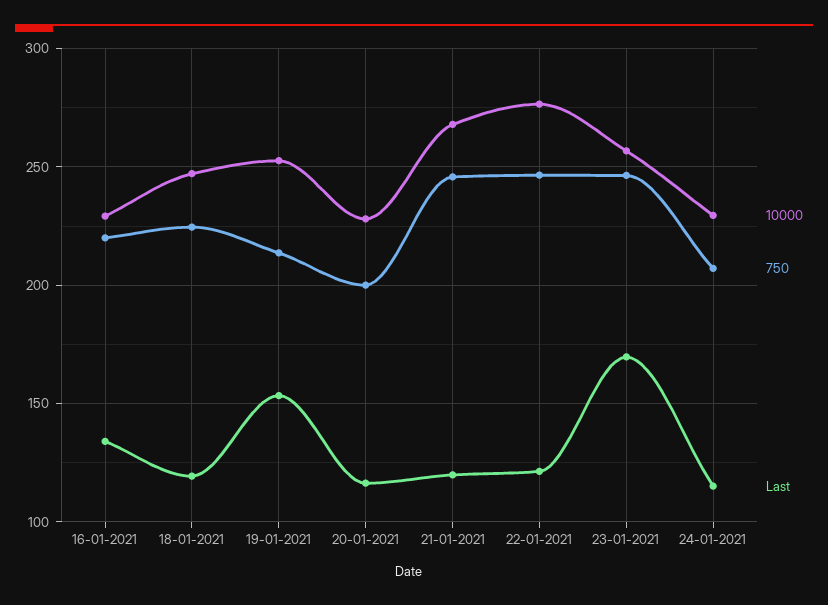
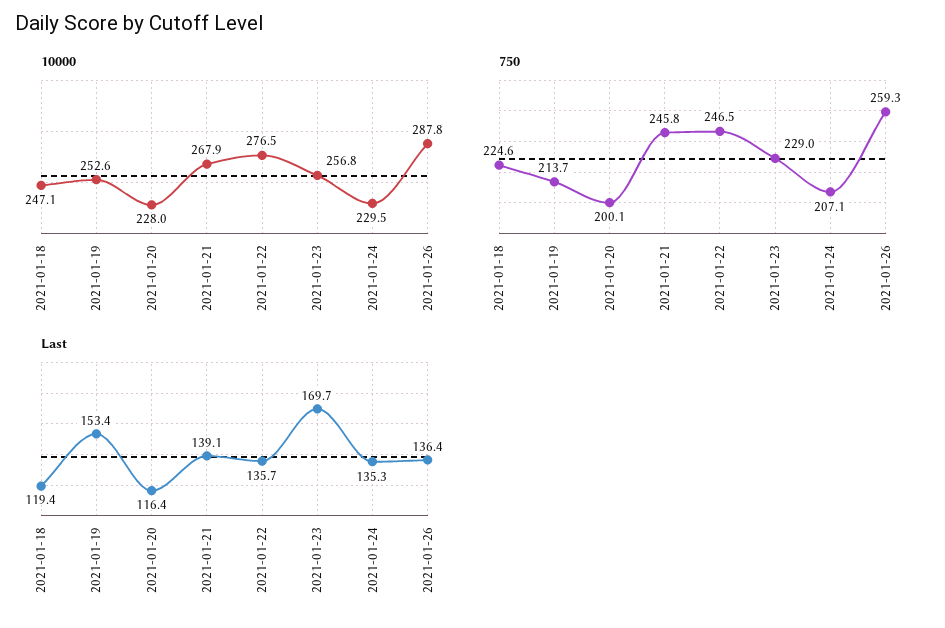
10000, 16-01-2021: 230 -> none
750, 16-01-2021: 220 -> none
Last, 16-01-2021: 135 -> none
Last, 21-01-2021: 120 -> 139.1
Last, 22-01-2021: 120 -> 135.7
750, 23-01-2021: 245 -> 229
Last, 24-01-2021: 115 -> 135.3
10000, 2021-01-26: none -> 287.8
750, 2021-01-26: none -> 259.3
Last, 2021-01-26: none -> 136.4

